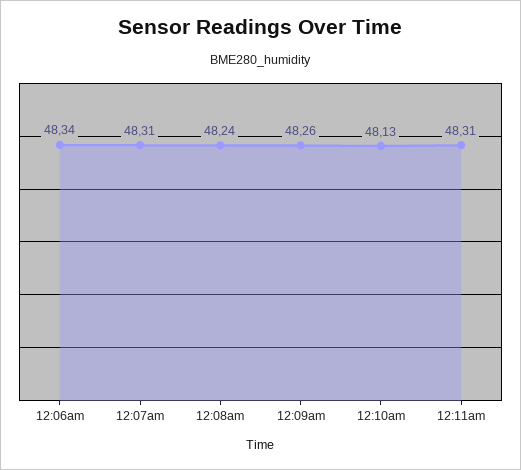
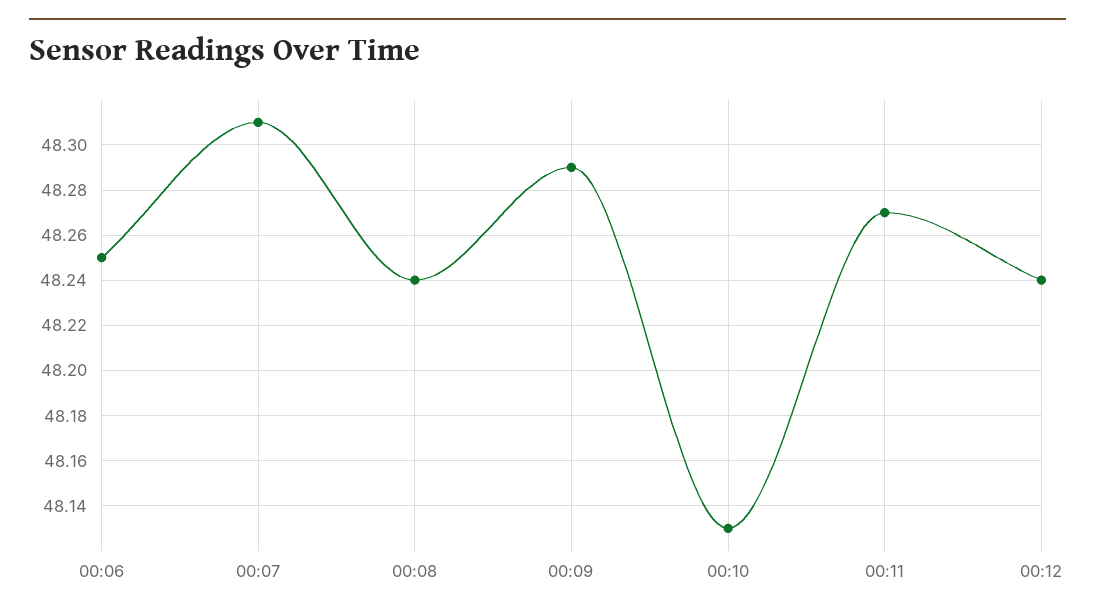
12:06am: 48.34 -> 48.25
12:09am: 48.26 -> 48.29
12:11am: 48.31 -> 48.27
00:12: none -> 48.24

